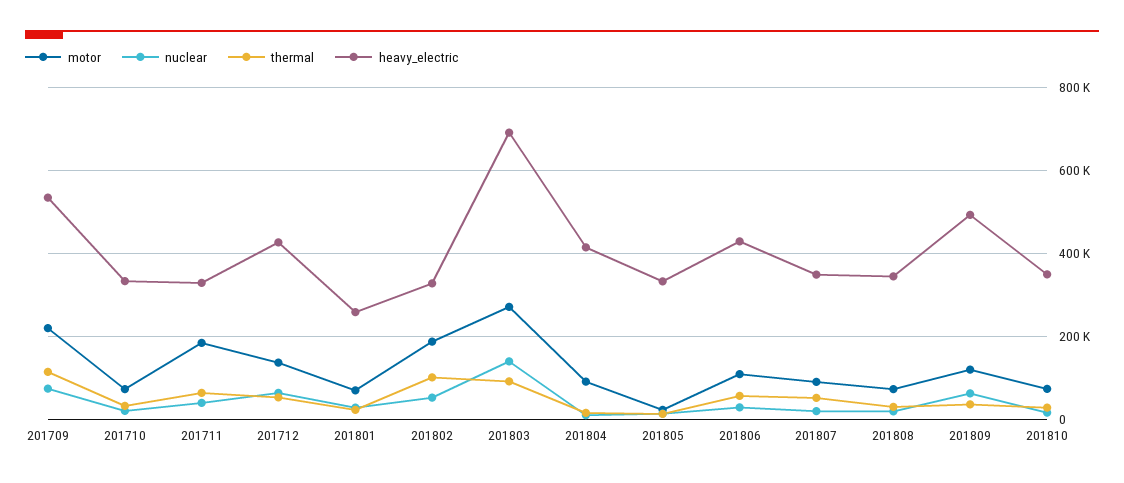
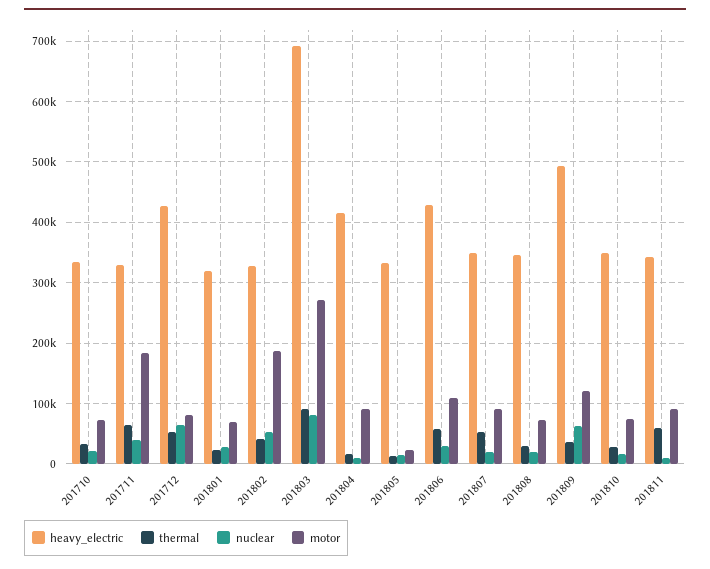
motor, 201709: 220000 -> none
nuclear, 201709: 80000 -> none
thermal, 201709: 120000 -> none
heavy_electric, 201709: 540000 -> none
motor, 201712: 140000 -> 80000
heavy_electric, 201801: 260000 -> 320000
thermal, 201802: 100000 -> 40000
nuclear, 201803: 140000 -> 80000
heavy_electric, 201811: none -> 340000
thermal, 201811: none -> 60000
nuclear, 201811: none -> 10000
motor, 201811: none -> 90000

